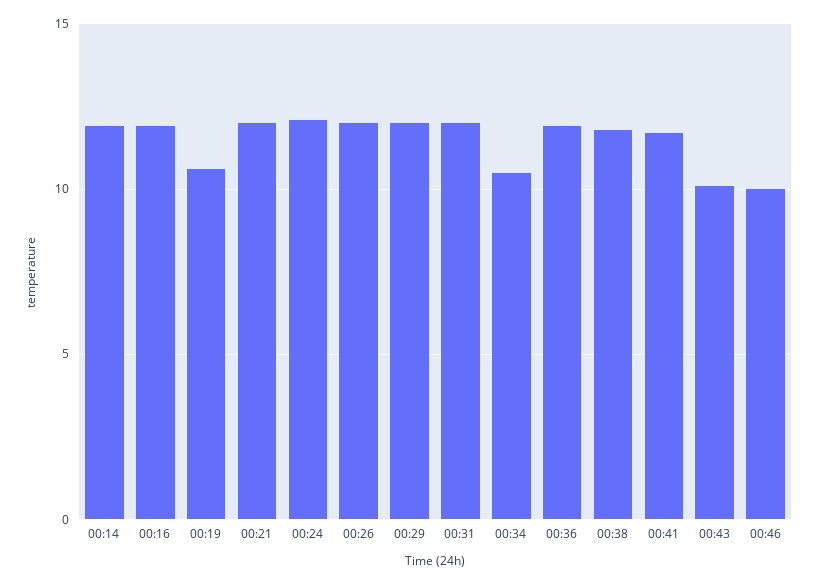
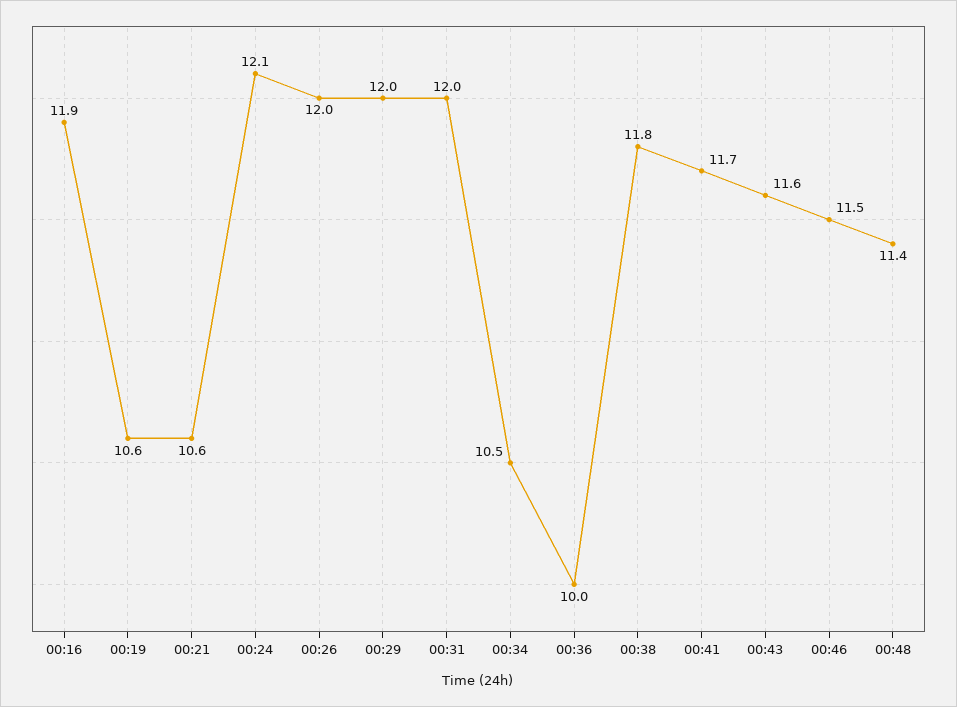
00:14: 12 -> none
00:21: 12 -> 10.6
00:36: 12 -> 10
00:43: 10 -> 11.6
00:46: 10 -> 11.5
00:48: none -> 11.4

